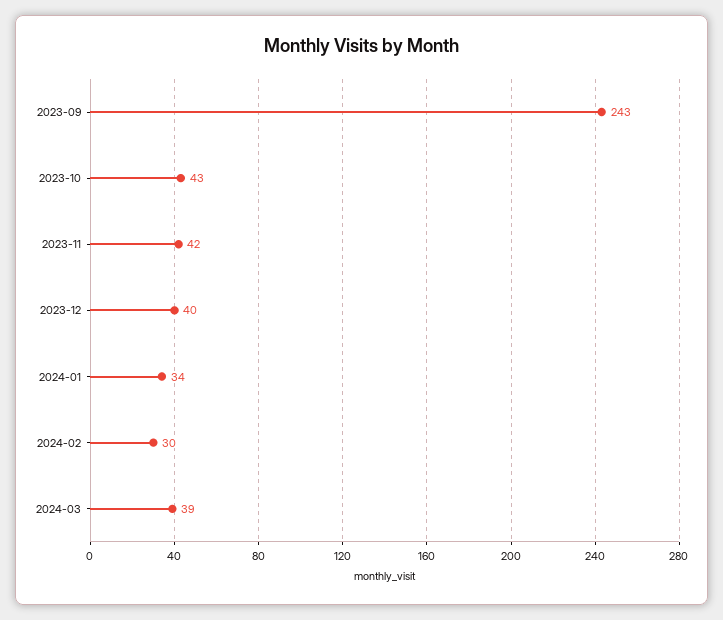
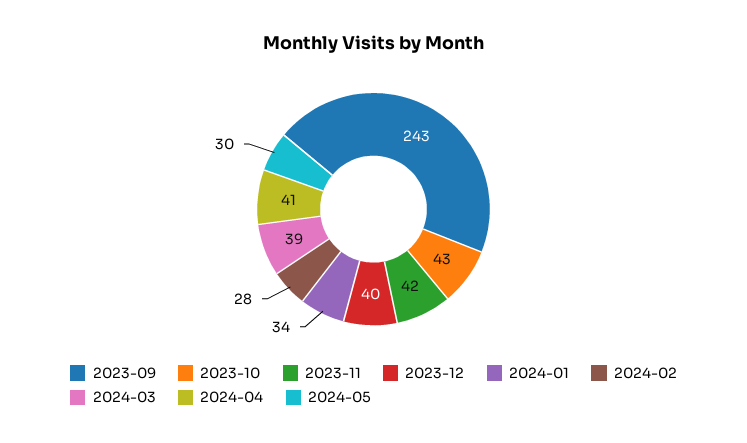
2024-02: 30 -> 28
2024-04: none -> 41
2024-05: none -> 30

